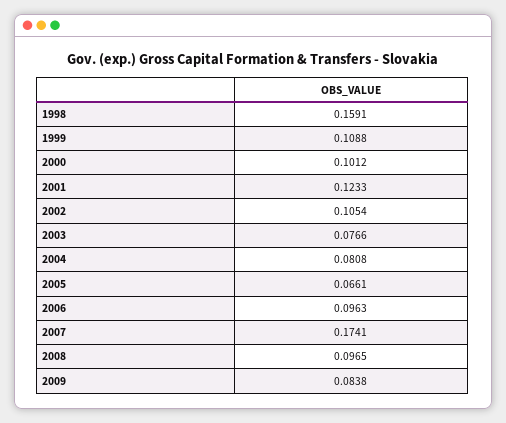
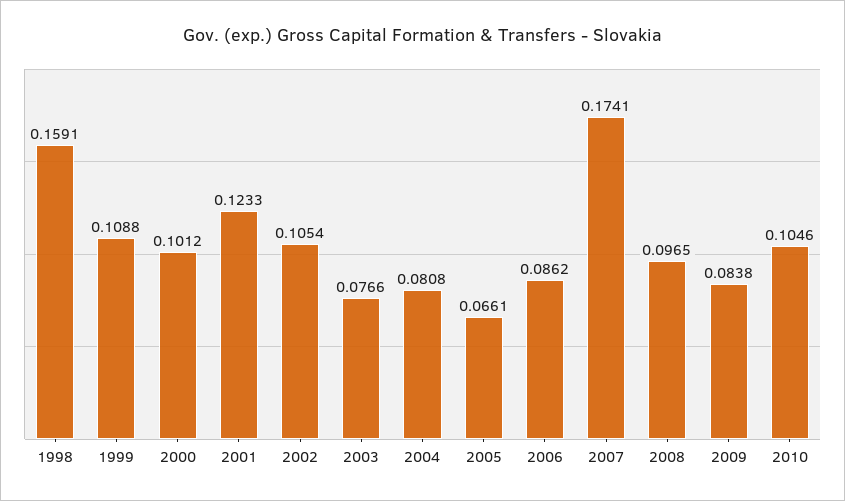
2006: 0.0963 -> 0.0862
2010: none -> 0.1046

